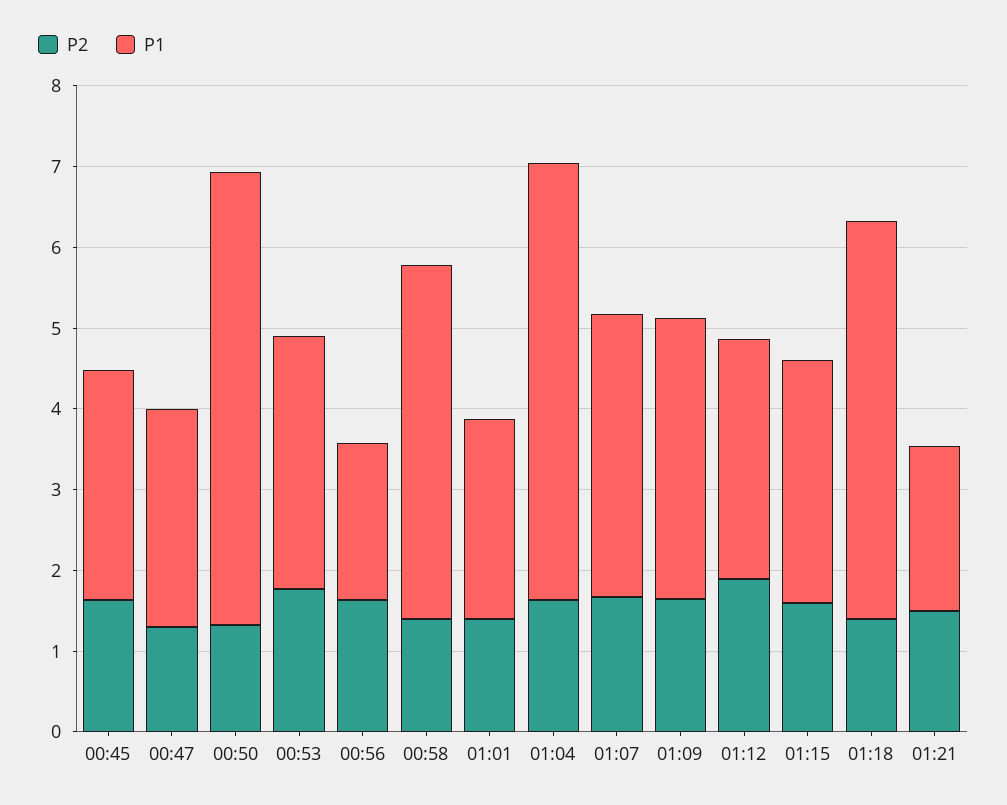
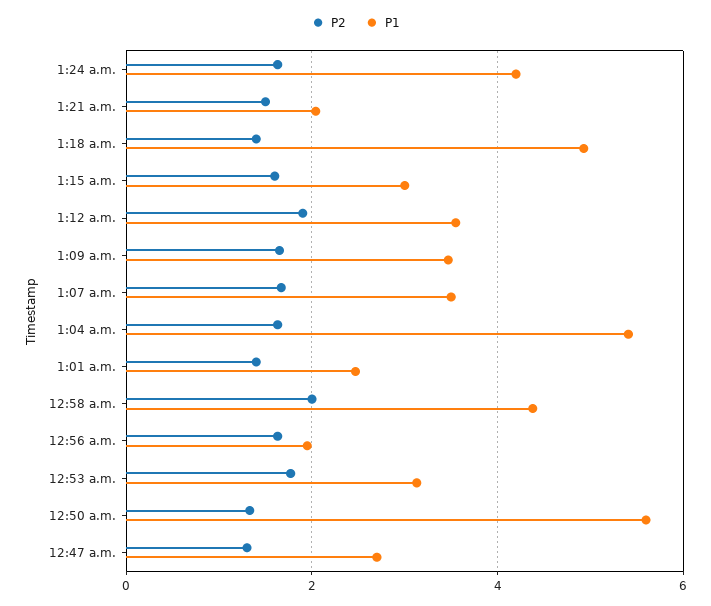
P2, 00:45: 1.6 -> none
P1, 00:45: 2.8 -> none
P2, 00:58: 1.4 -> 2
P1, 01:12: 3 -> 3.6
P2, 1:24 a.m.: none -> 1.6
P1, 1:24 a.m.: none -> 4.2

